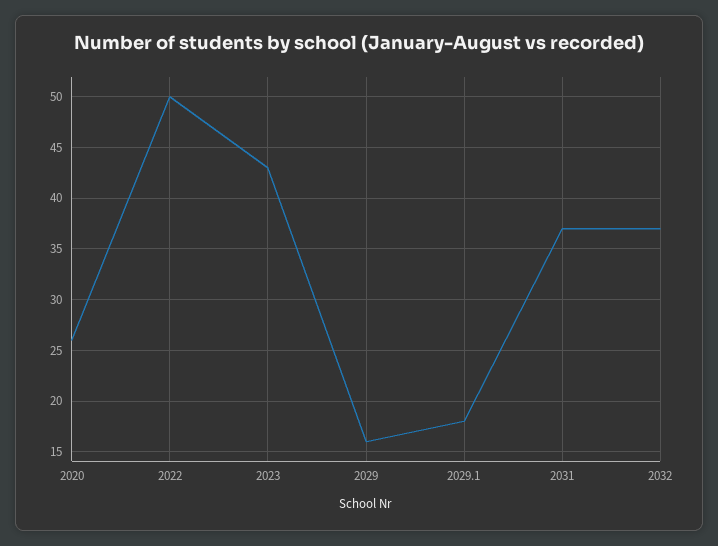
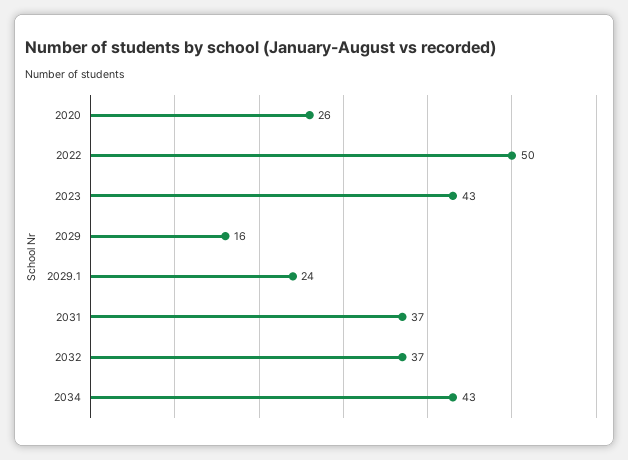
2029.1: 18 -> 24
2034: none -> 43

